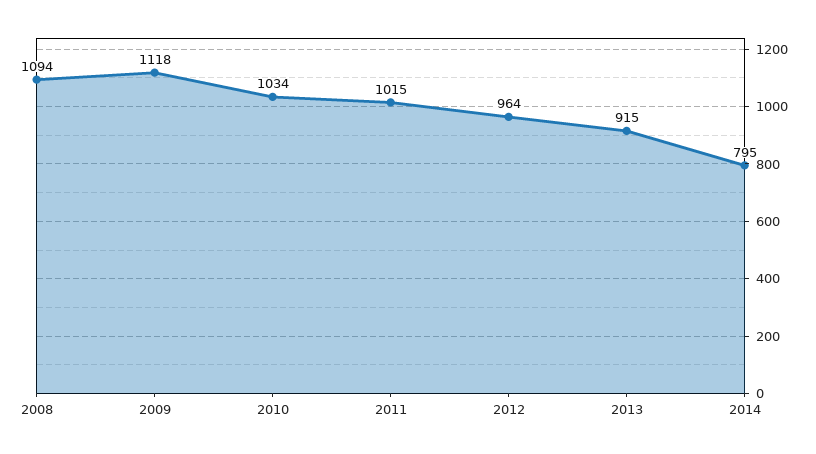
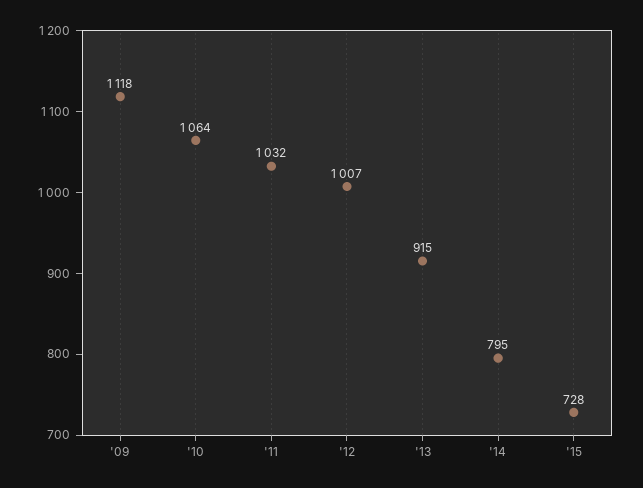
2008: 1094 -> none
2010: 1034 -> 1064
2011: 1015 -> 1032
2012: 964 -> 1007
'15: none -> 728

